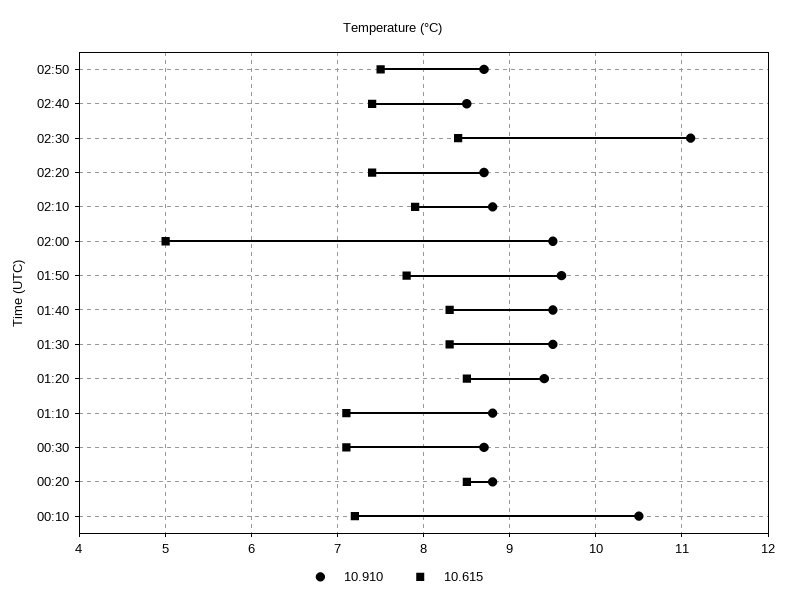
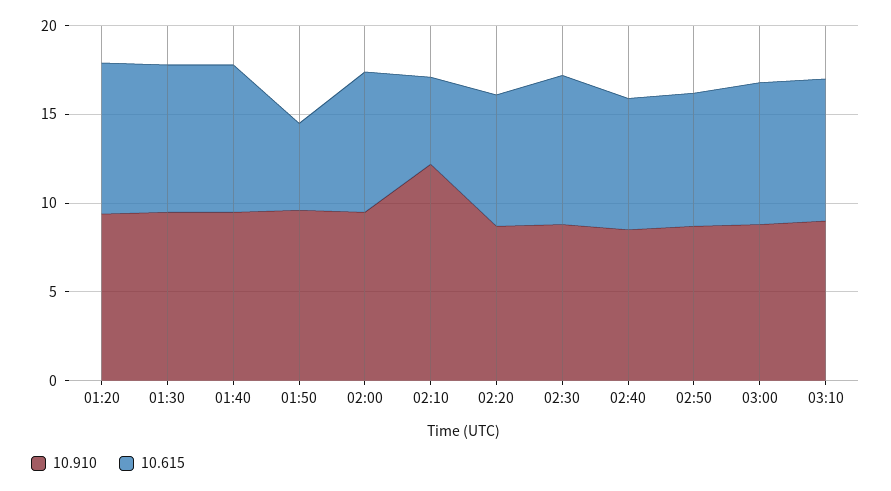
10.910, 02:30: 11.1 -> 9
10.910, 02:10: 8.8 -> 12
10.615, 02:10: 7.9 -> 5
10.615, 02:00: 5 -> 8
10.615, 01:50: 7.8 -> 5
10.910, 01:10: 8.8 -> none
10.615, 01:10: 7.1 -> none
10.910, 00:30: 8.7 -> none
10.615, 00:30: 7.1 -> none
10.910, 00:20: 8.8 -> none
10.615, 00:20: 8.5 -> none
10.910, 00:10: 10.5 -> none
10.615, 00:10: 7.2 -> none
10.910, 03:00: none -> 9
10.615, 03:00: none -> 8
10.910, 03:10: none -> 9
10.615, 03:10: none -> 8

